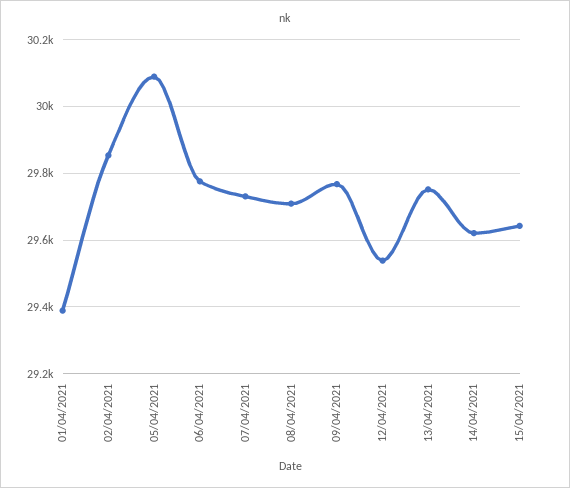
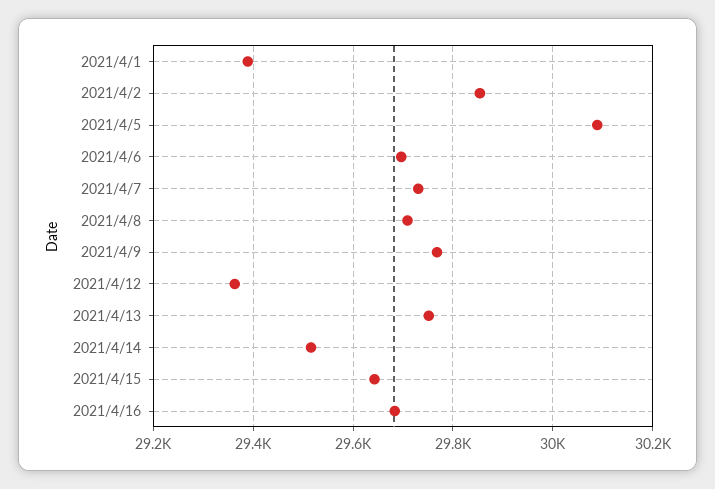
06/04/2021: 29780 -> 29700
12/04/2021: 29540 -> 29360
14/04/2021: 29620 -> 29520
2021/4/16: none -> 29680

